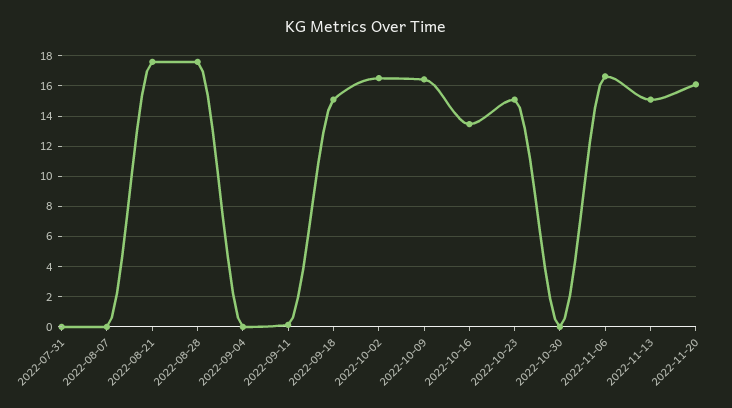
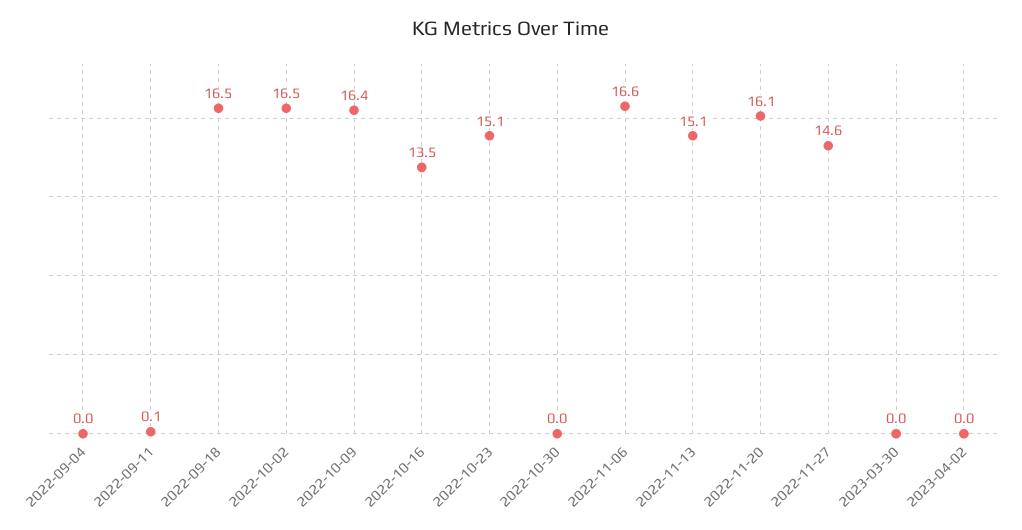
2022-07-31: 0 -> none
2022-08-07: 0 -> none
2022-08-21: 17.5 -> none
2022-08-28: 17.5 -> none
2022-09-18: 15 -> 16.5
2022-11-27: none -> 14.6
2023-03-30: none -> 0
2023-04-02: none -> 0

